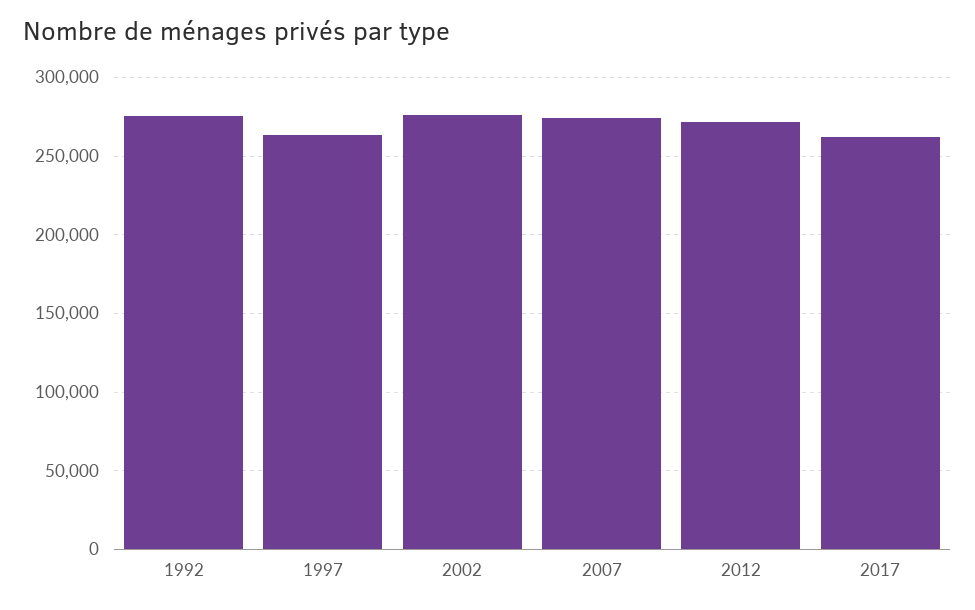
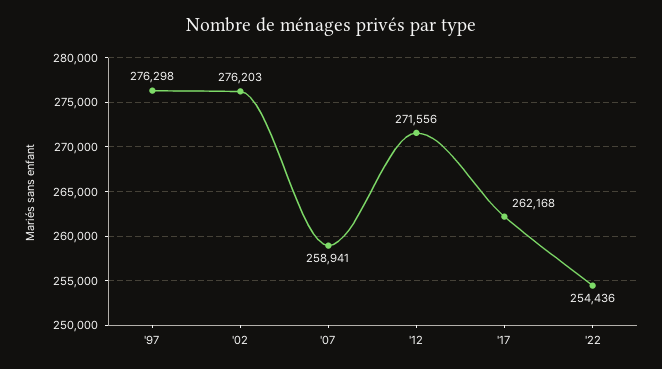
1992: 275000 -> none
1997: 265000 -> 276298
2007: 275000 -> 258941
'22: none -> 254436

